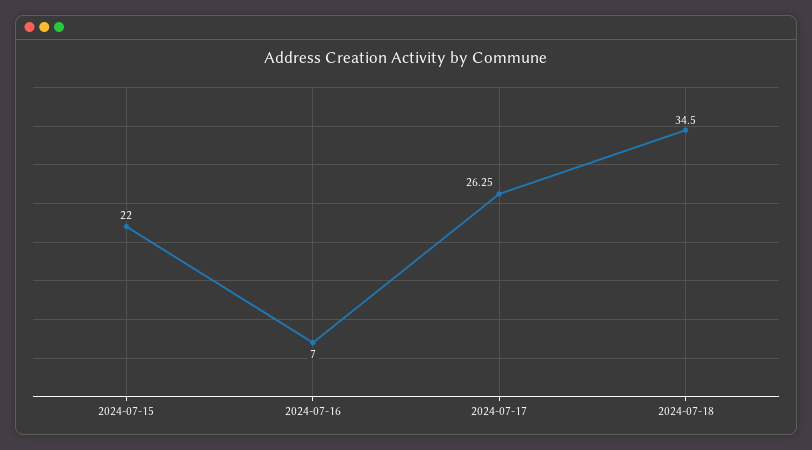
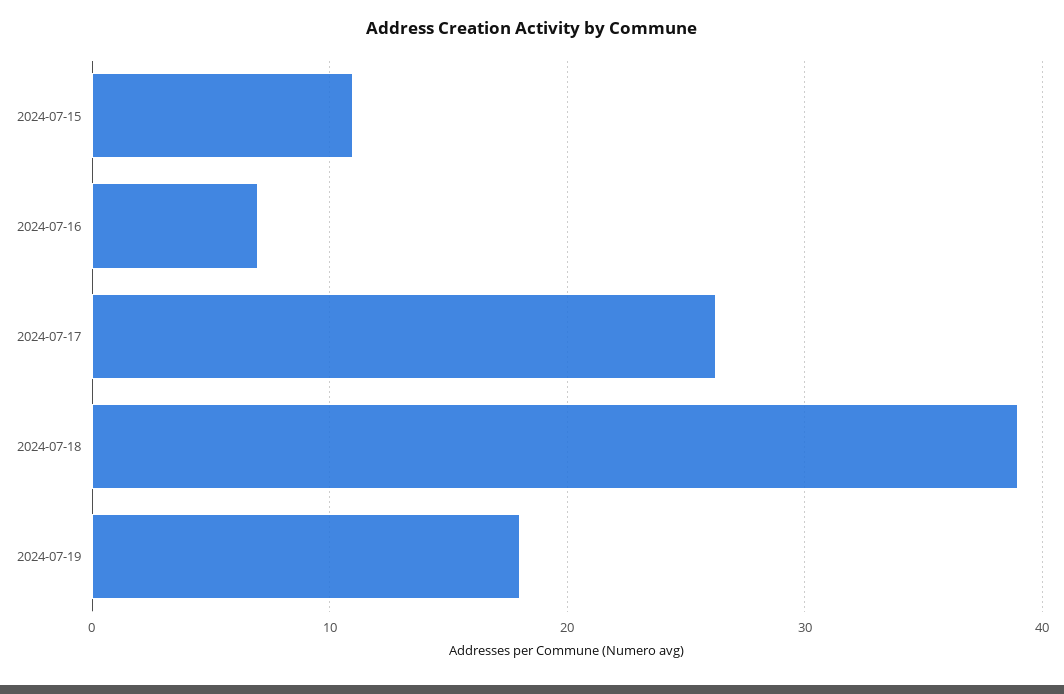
2024-07-15: 22 -> 11
2024-07-18: 34.5 -> 39
2024-07-19: none -> 18

